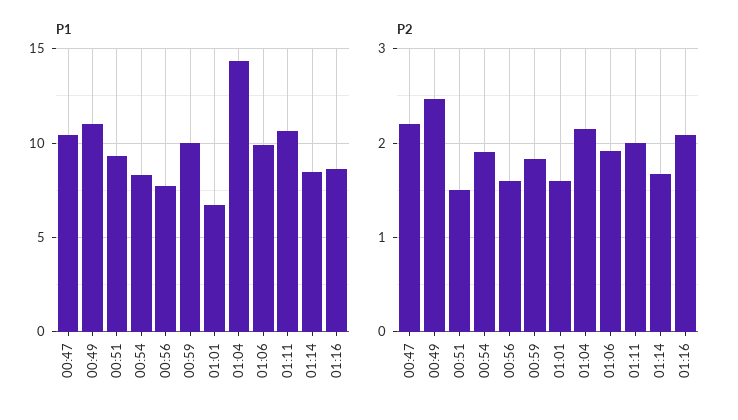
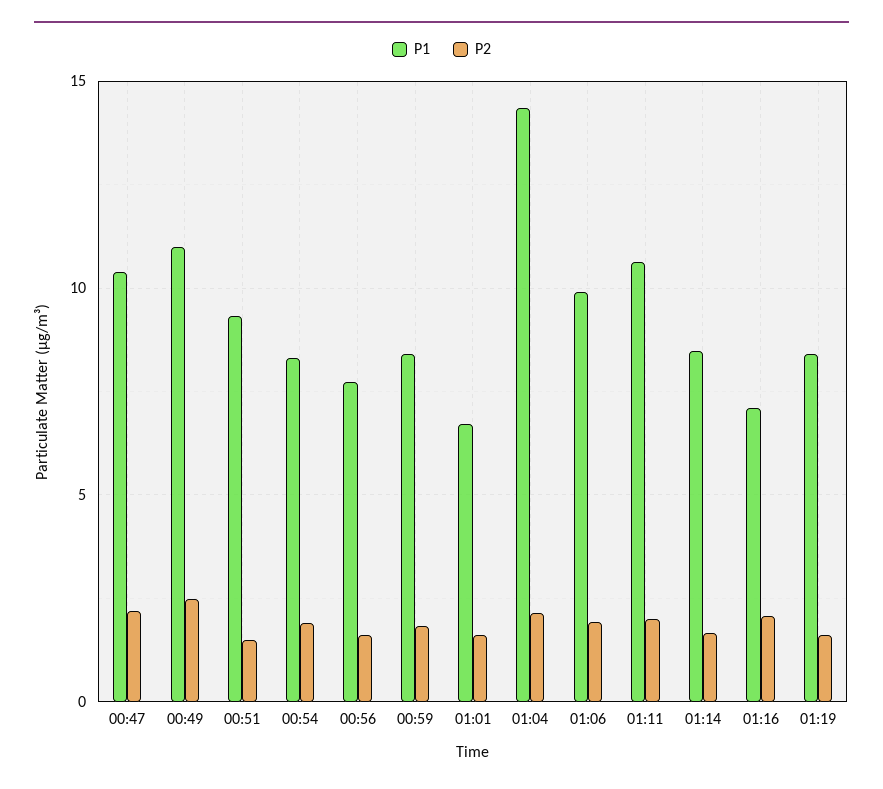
P1, 00:59: 10 -> 8.5
P1, 01:16: 8.5 -> 7
P1, 01:19: none -> 8.5
P2, 01:19: none -> 1.5

